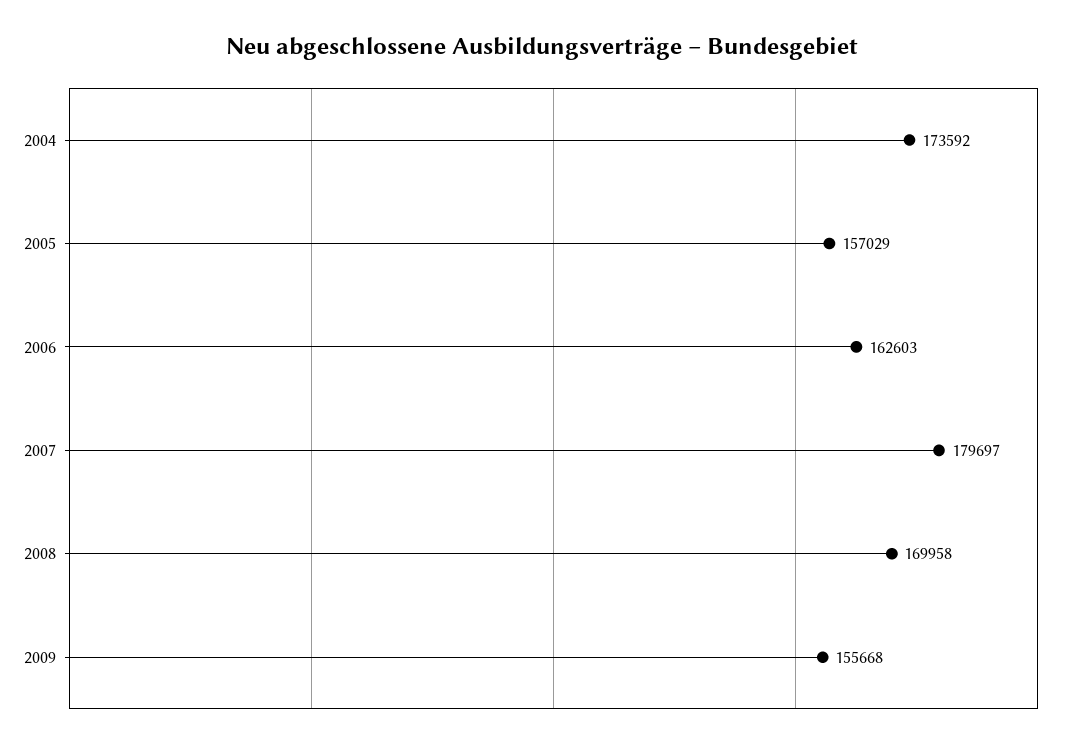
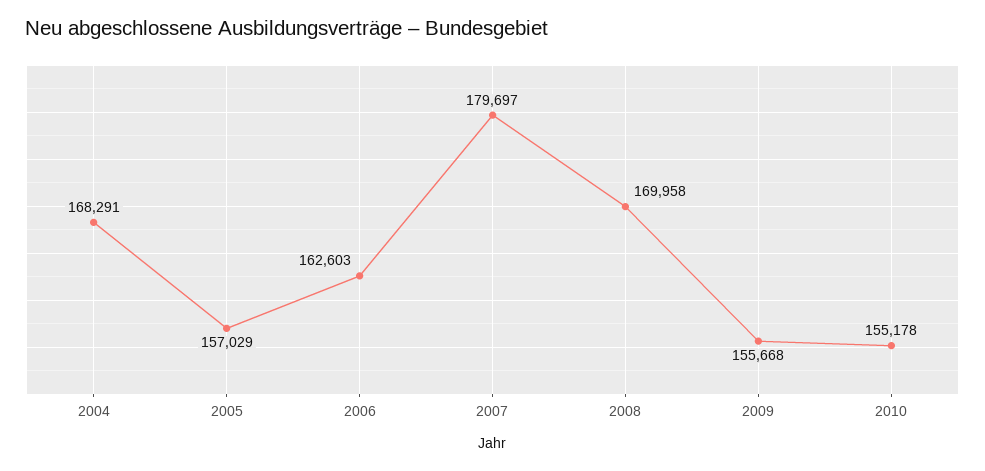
2004: 173592 -> 168291
2010: none -> 155178

